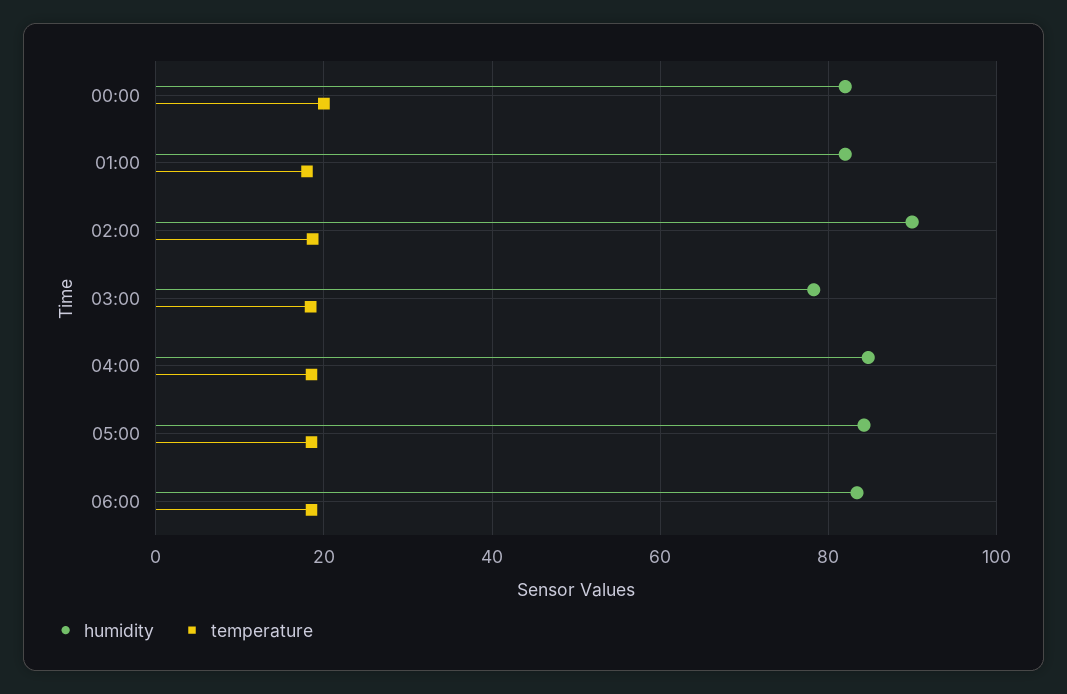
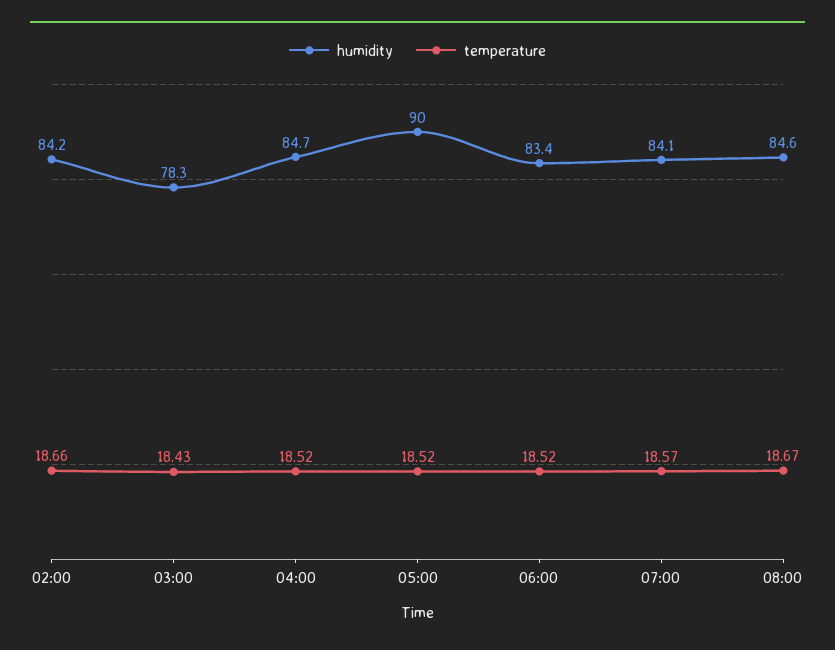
humidity, 00:00: 82 -> none
temperature, 00:00: 20 -> none
humidity, 01:00: 82 -> none
temperature, 01:00: 18 -> none
humidity, 02:00: 90 -> 84.2
humidity, 05:00: 84 -> 90
humidity, 07:00: none -> 84.1
temperature, 07:00: none -> 18.57
humidity, 08:00: none -> 84.6
temperature, 08:00: none -> 18.67

